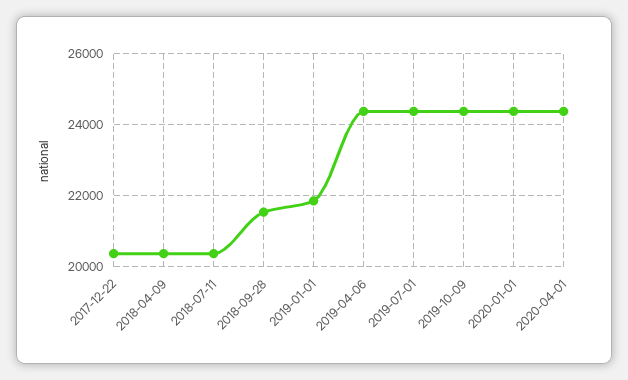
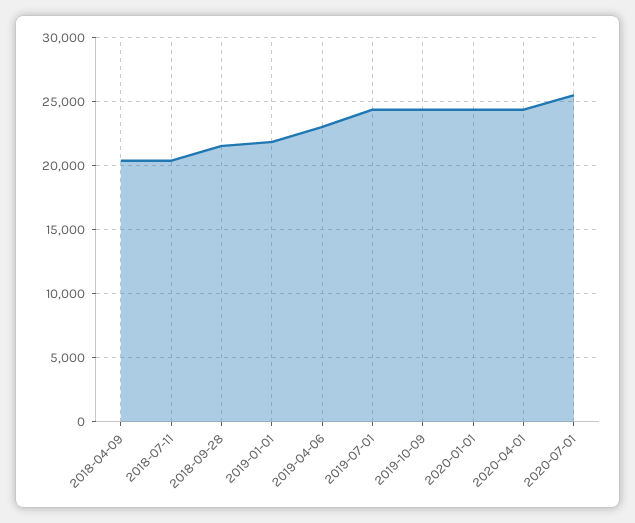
2017-12-22: 20400 -> none
2019-04-06: 24400 -> 23000
2020-07-01: none -> 25500

